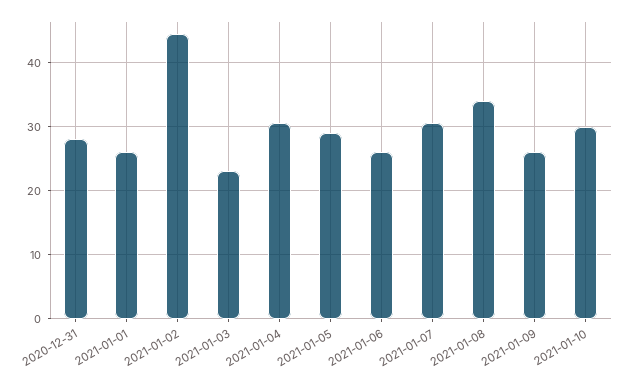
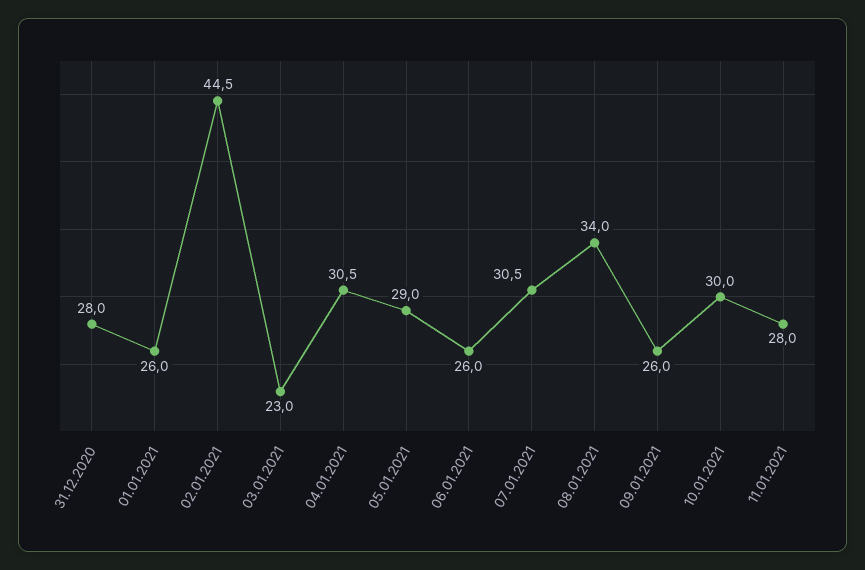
11.01.2021: none -> 28

